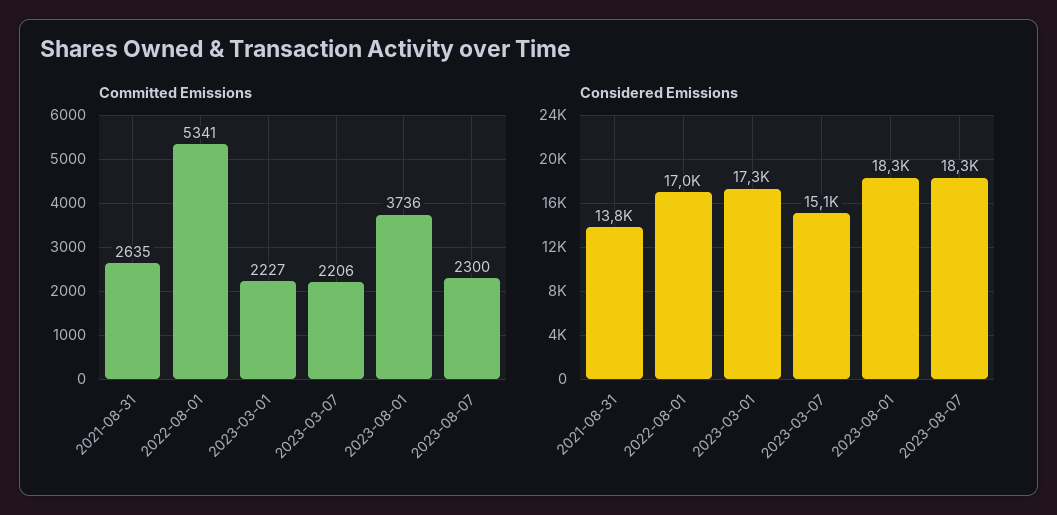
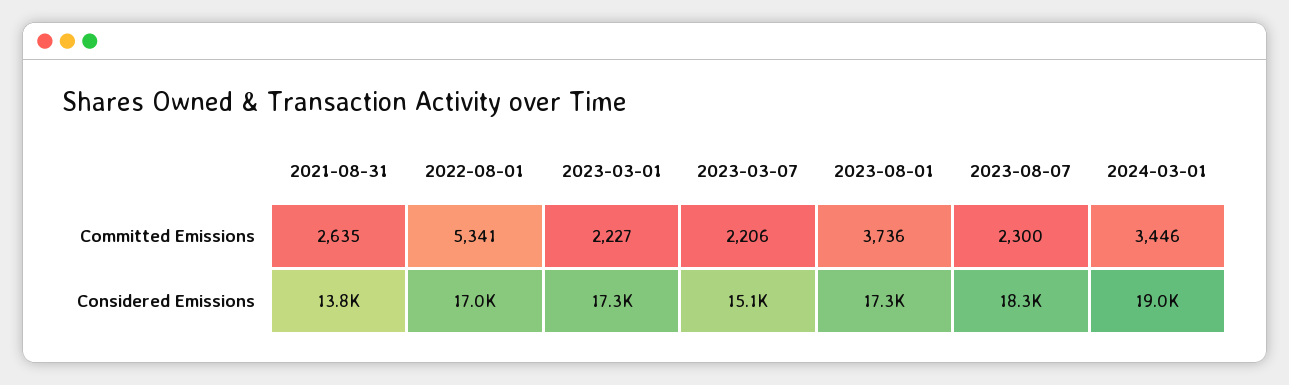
Considered Emissions, 2023-08-01: 18300 -> 17300
Committed Emissions, 2024-03-01: none -> 3446
Considered Emissions, 2024-03-01: none -> 19000

